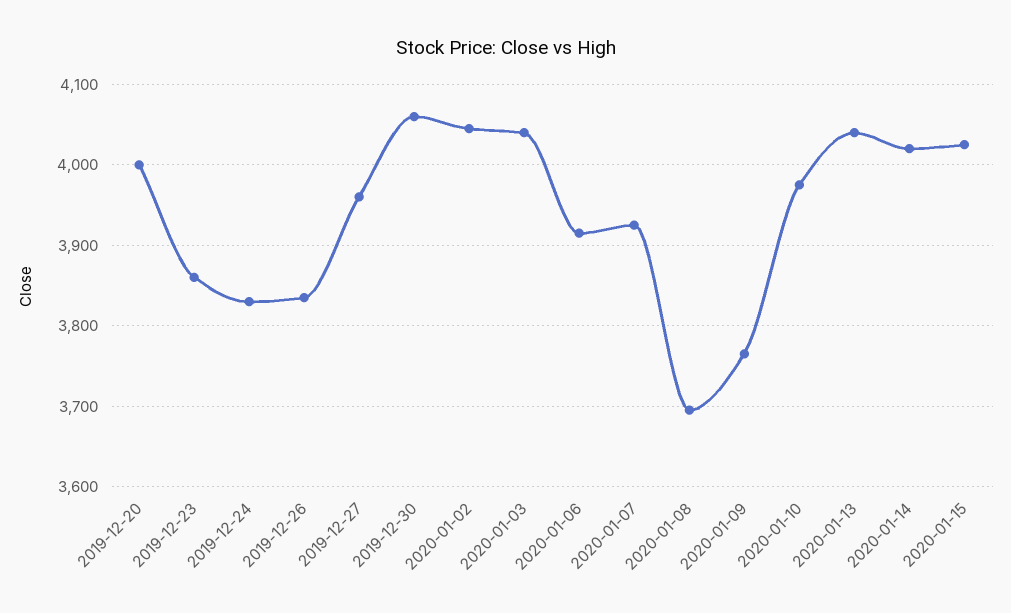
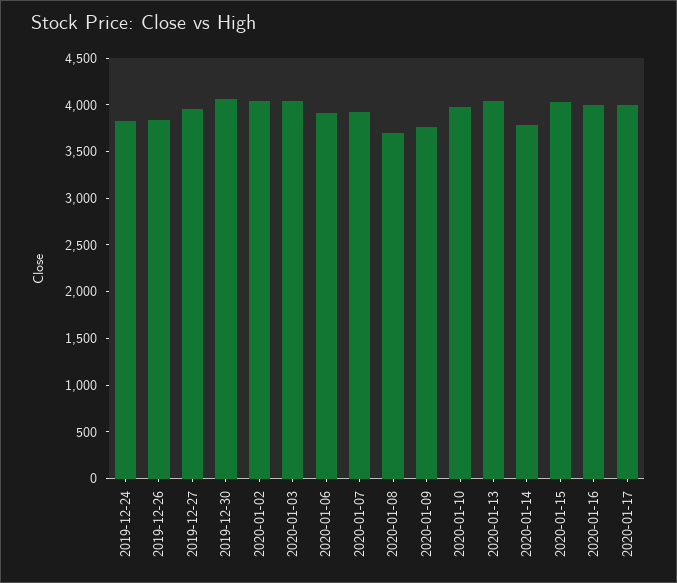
2019-12-20: 4000 -> none
2019-12-23: 3860 -> none
2020-01-14: 4020 -> 3800
2020-01-16: none -> 4000
2020-01-17: none -> 4000

